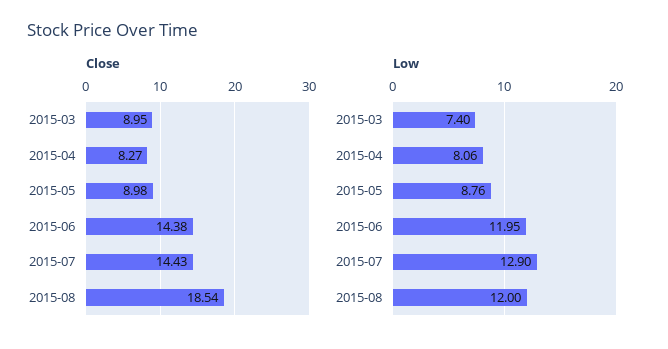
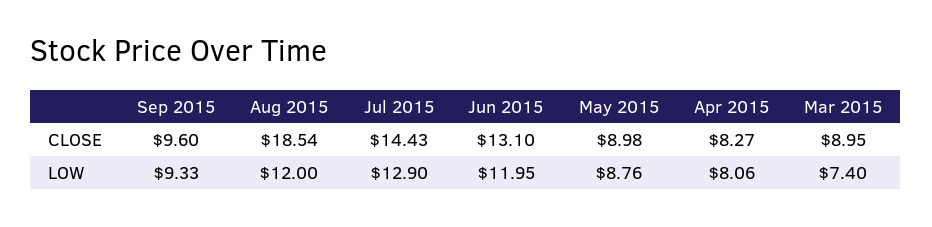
Close, 2015-06: 14.38 -> 13.1
Close, Sep 2015: none -> 9.6
Low, Sep 2015: none -> 9.33

